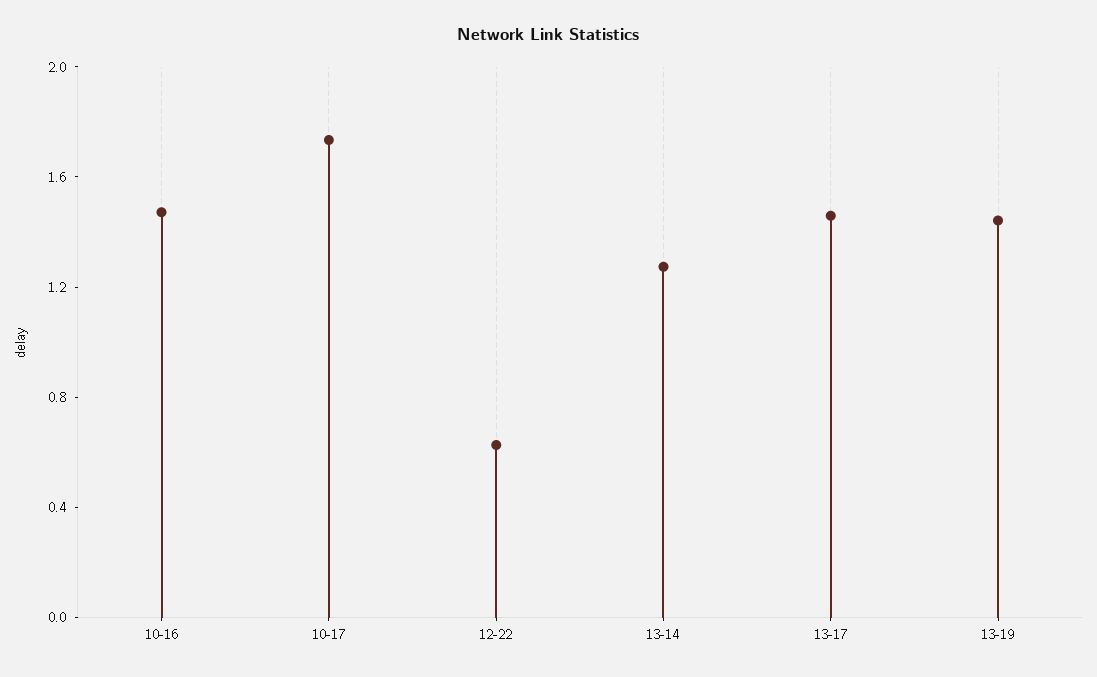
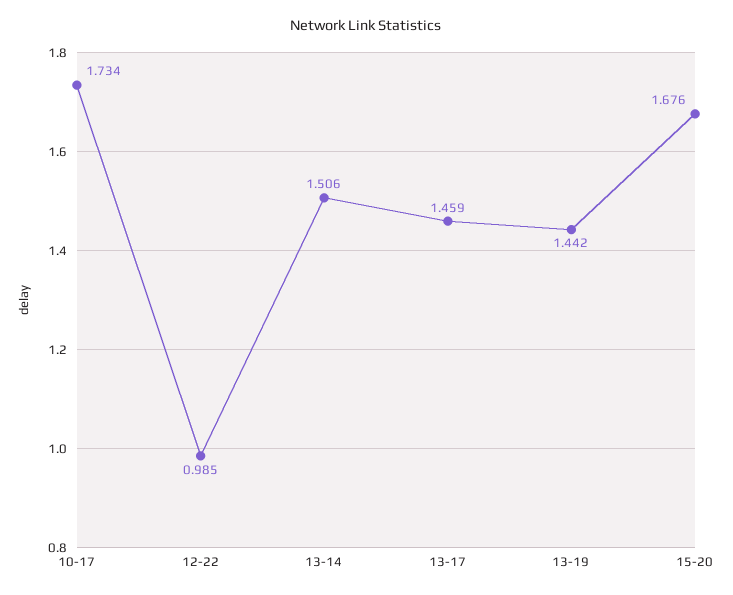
10-16: 1.5 -> none
12-22: 0.6 -> 0.985
13-14: 1.3 -> 1.506
15-20: none -> 1.676

